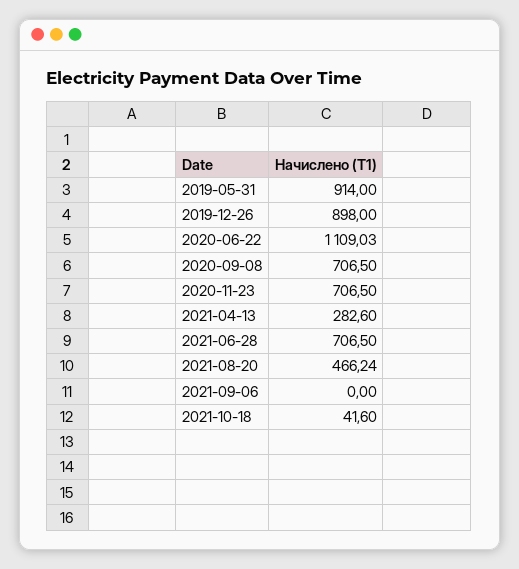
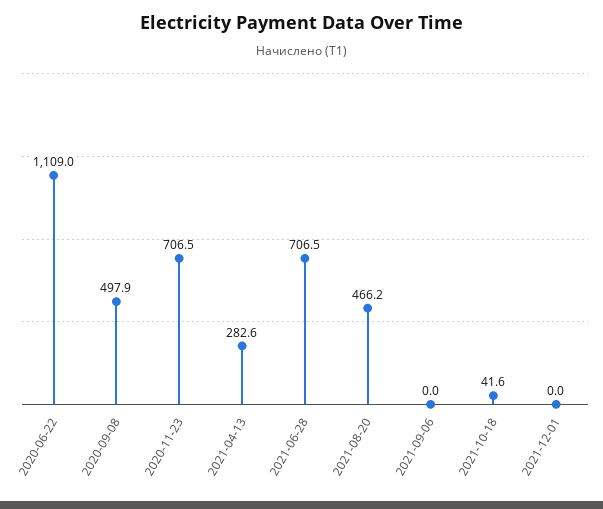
2019-05-31: 914 -> none
2019-12-26: 898 -> none
2020-09-08: 706.5 -> 497.9
2021-12-01: none -> 0

